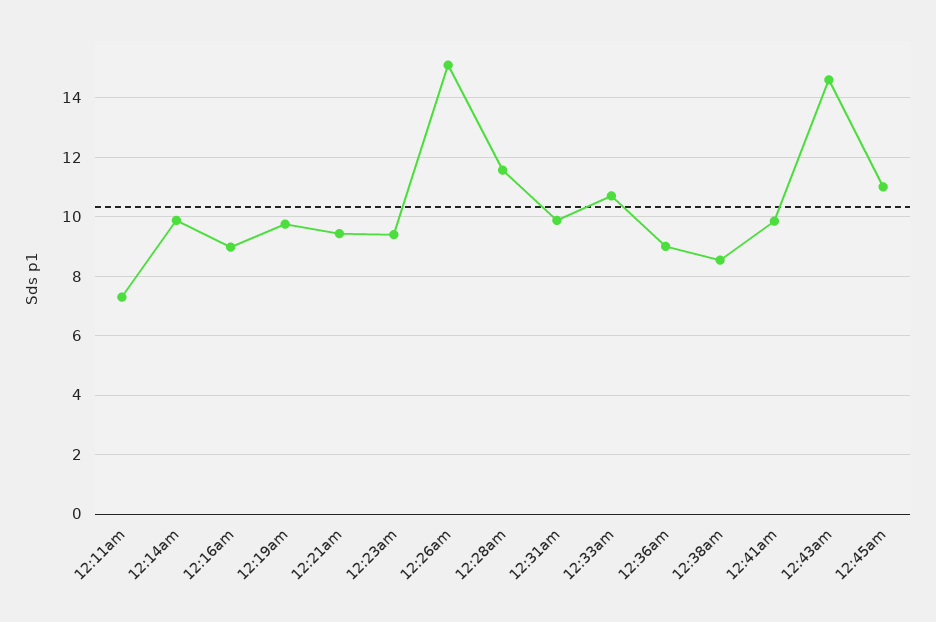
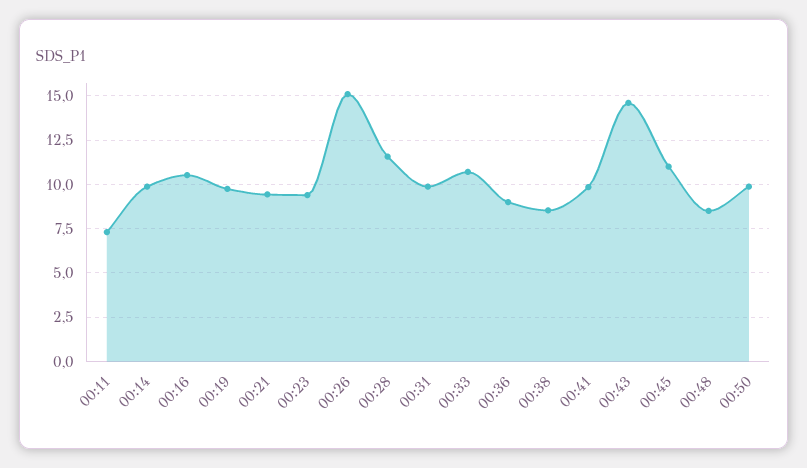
12:16am: 9 -> 10.5
00:48: none -> 8.5
00:50: none -> 10

